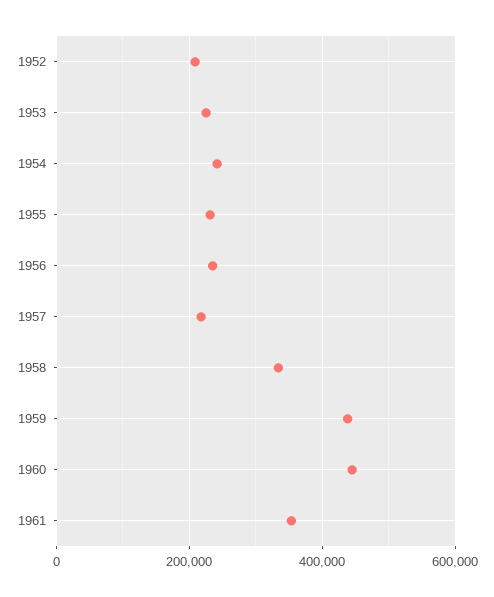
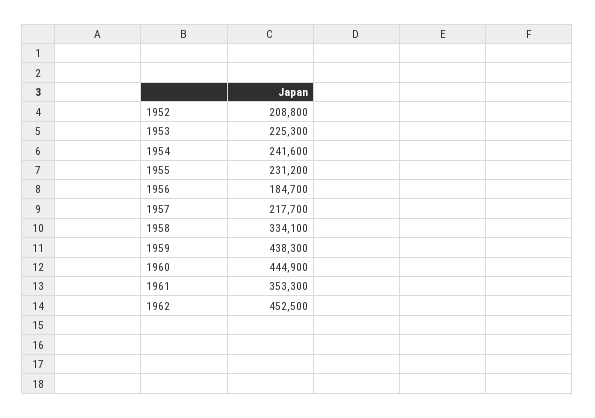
1956: 240000 -> 184700
1962: none -> 452500

